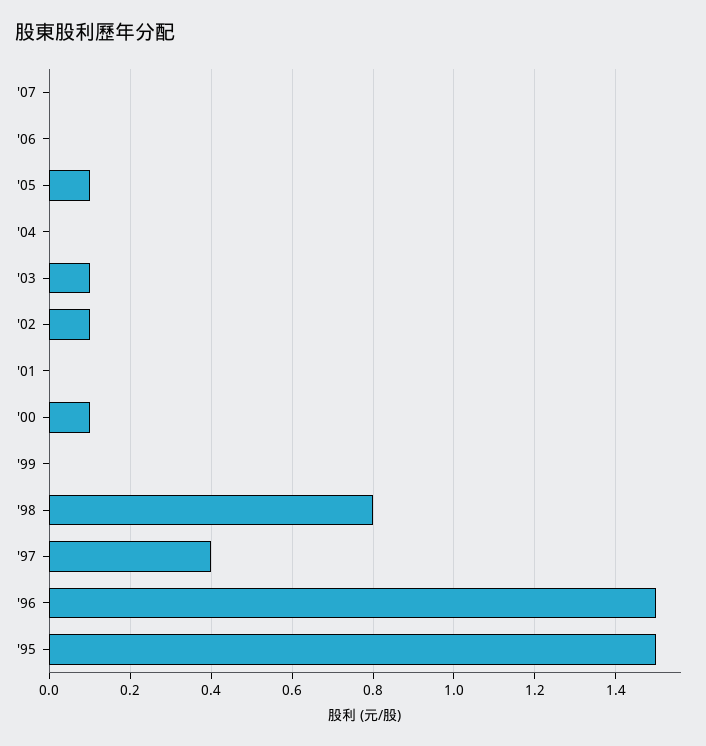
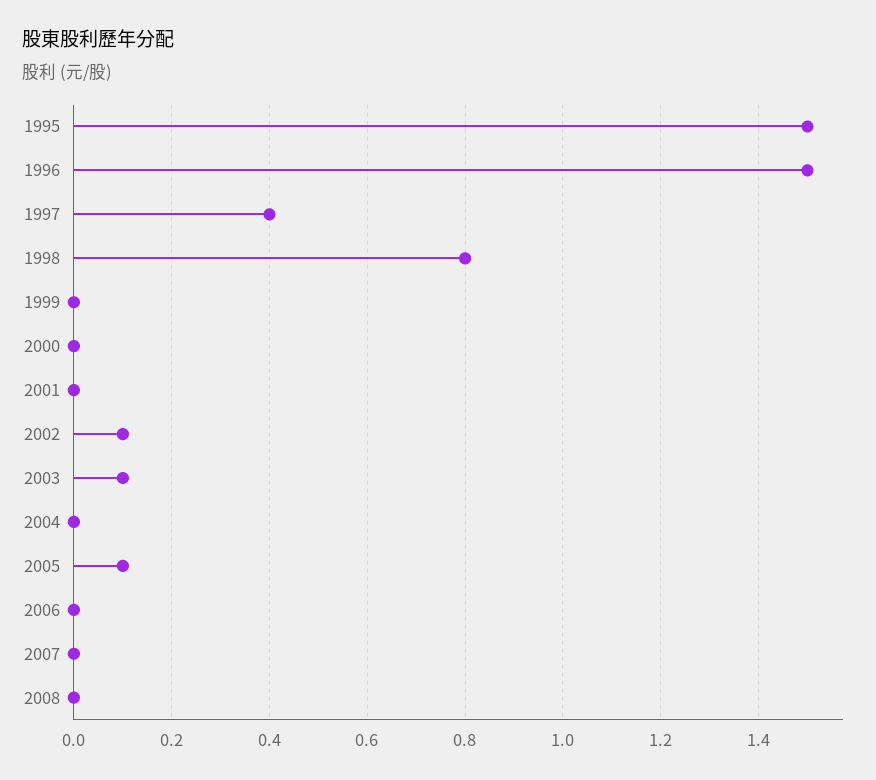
'00: 0.1 -> 0
2008: none -> 0

